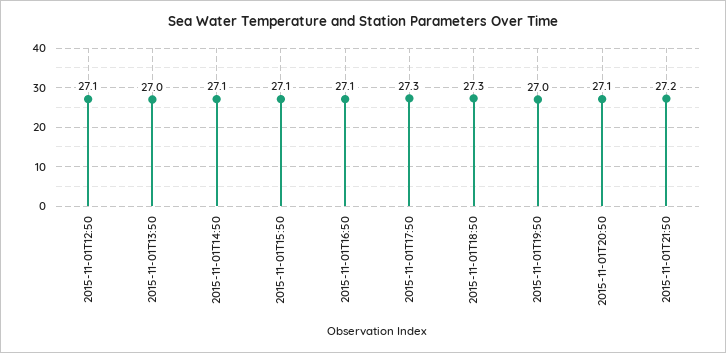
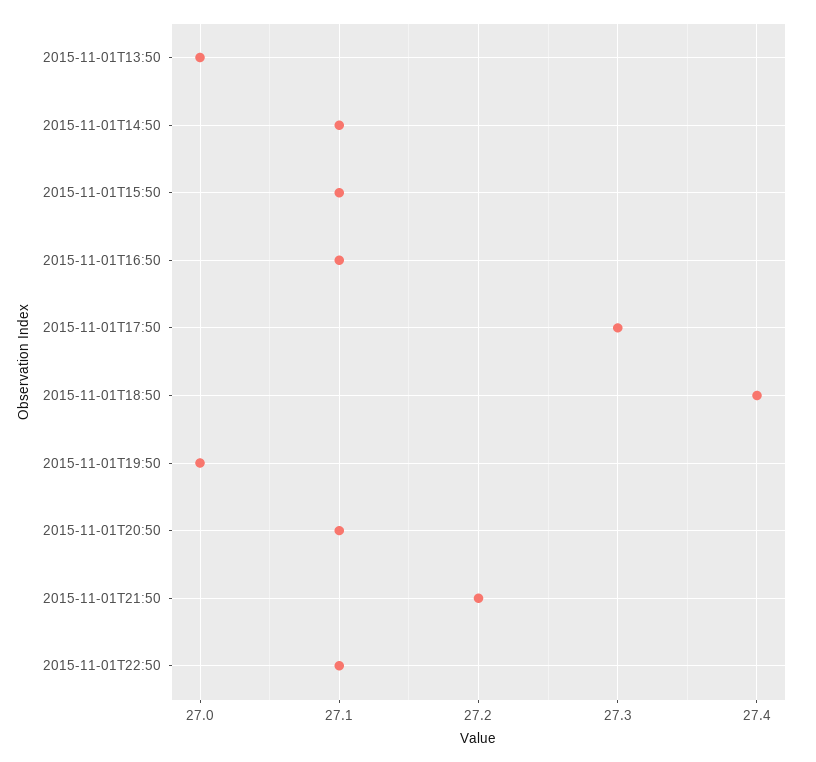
2015-11-01T12:50: 27.1 -> none
2015-11-01T18:50: 27.3 -> 27.4
2015-11-01T22:50: none -> 27.1

